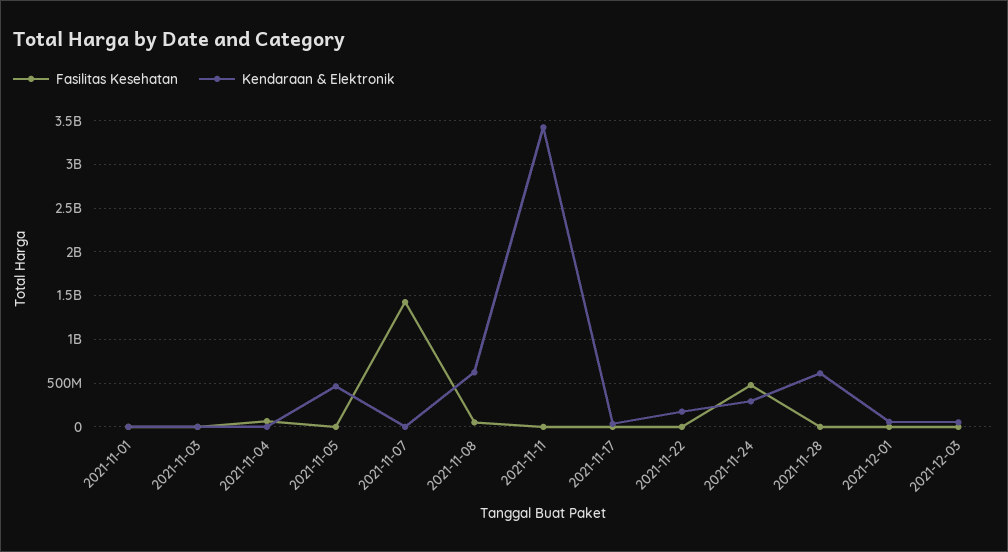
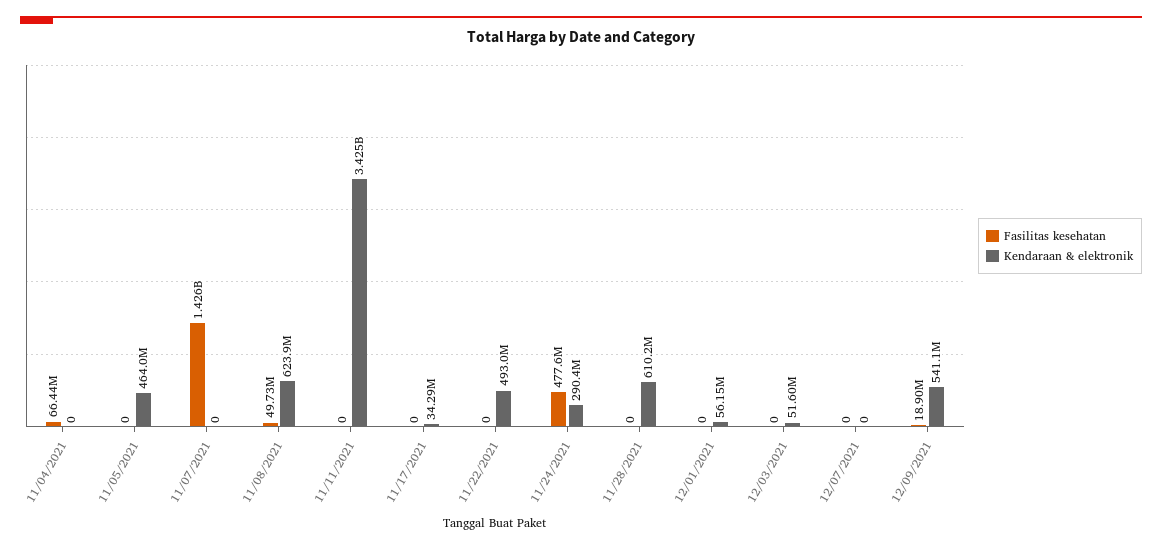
Fasilitas Kesehatan, 2021-11-01: 0 -> none
Kendaraan & Elektronik, 2021-11-01: 0 -> none
Fasilitas Kesehatan, 2021-11-03: 0 -> none
Kendaraan & Elektronik, 2021-11-03: 0 -> none
Kendaraan & Elektronik, 2021-11-22: 200000000 -> 493000000
Fasilitas Kesehatan, 12/07/2021: none -> 0
Kendaraan & Elektronik, 12/07/2021: none -> 0
Fasilitas Kesehatan, 12/09/2021: none -> 18900000
Kendaraan & Elektronik, 12/09/2021: none -> 541100000

